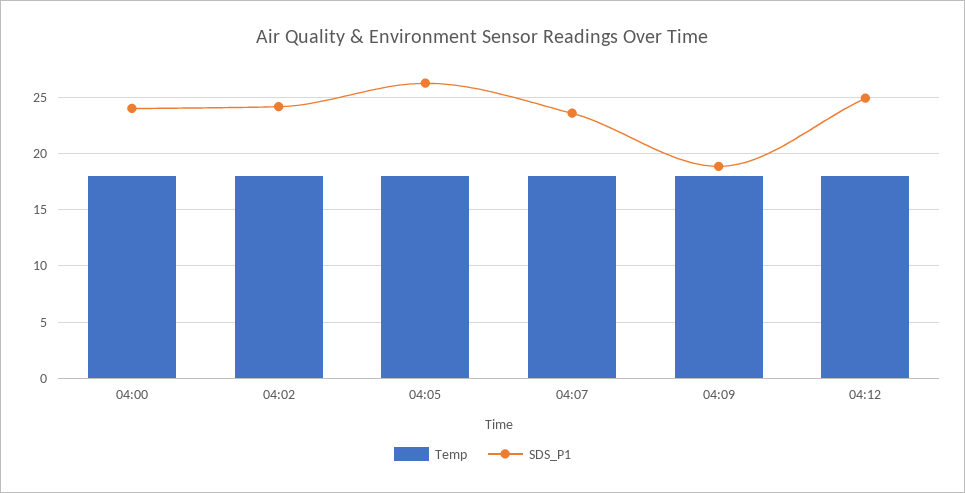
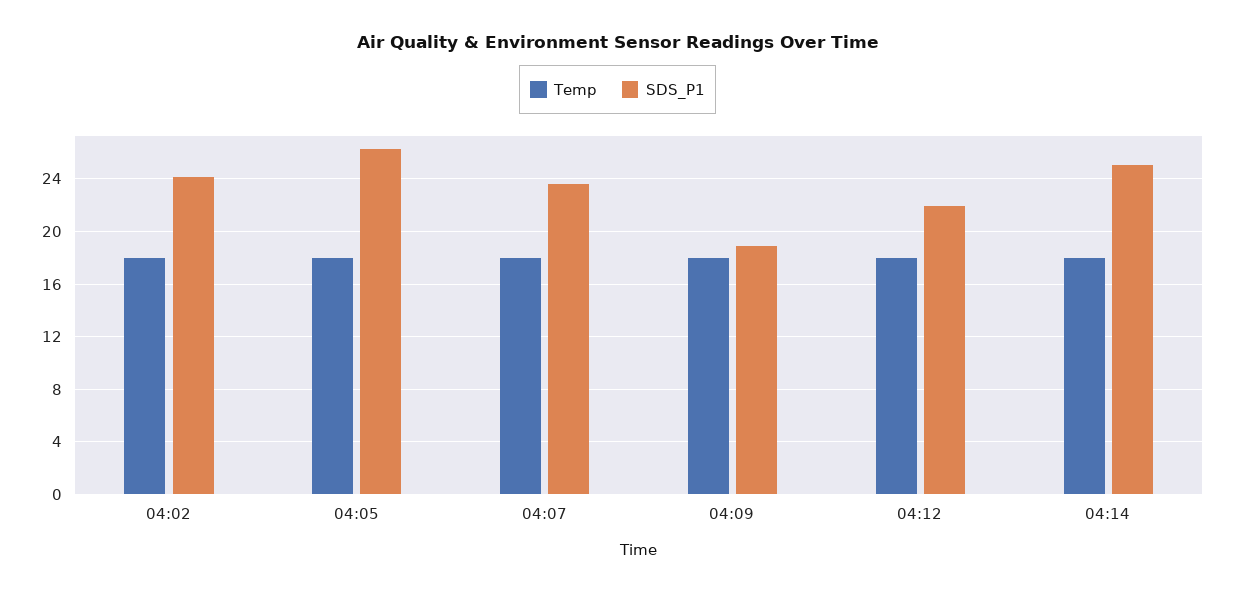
Temp, 04:00: 18 -> none
SDS_P1, 04:00: 24 -> none
SDS_P1, 04:12: 25 -> 22
Temp, 04:14: none -> 18
SDS_P1, 04:14: none -> 25

